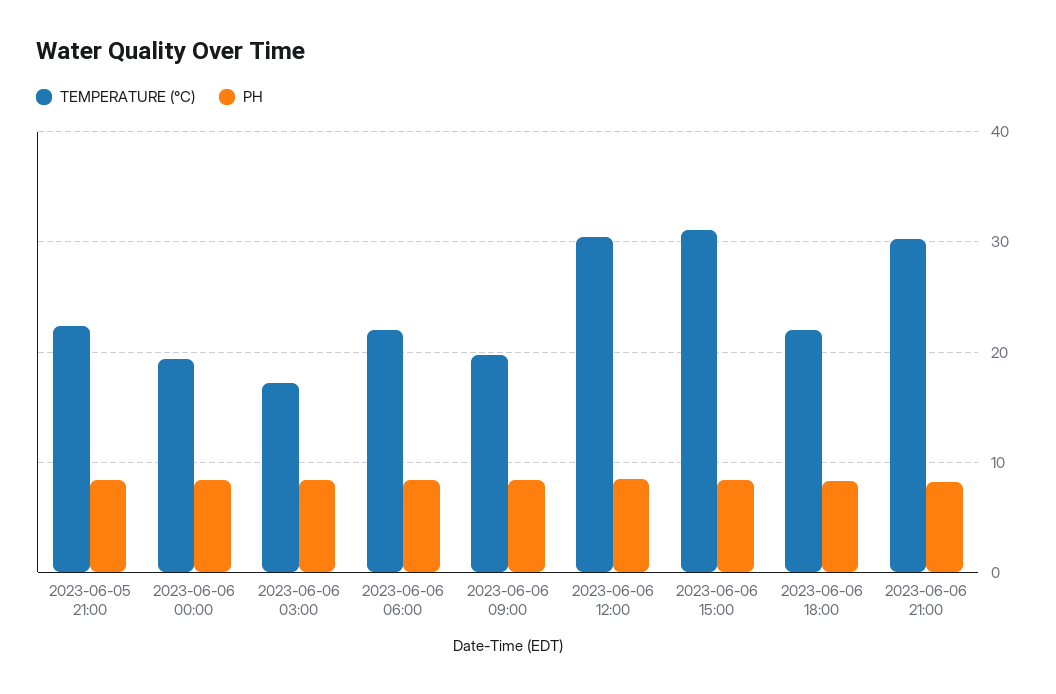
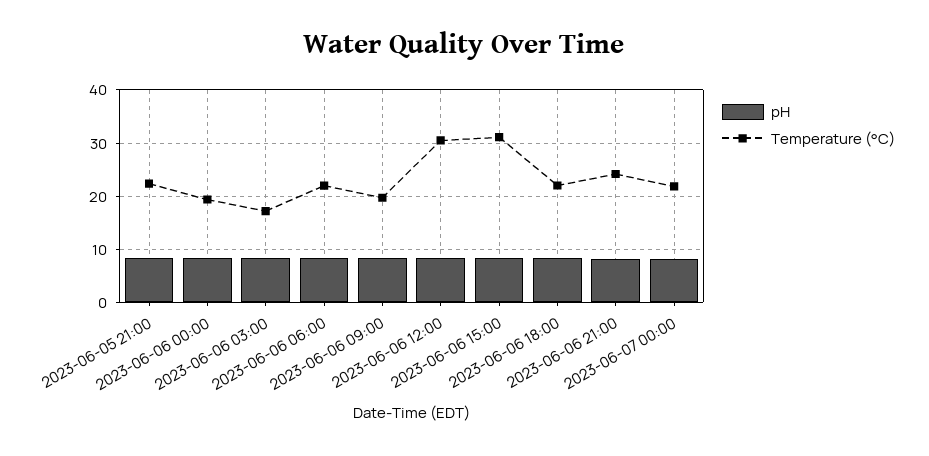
TEMPERATURE (°C), 2023-06-06 21:00: 30 -> 24
PH, 2023-06-07 00:00: none -> 8
TEMPERATURE (°C), 2023-06-07 00:00: none -> 22

